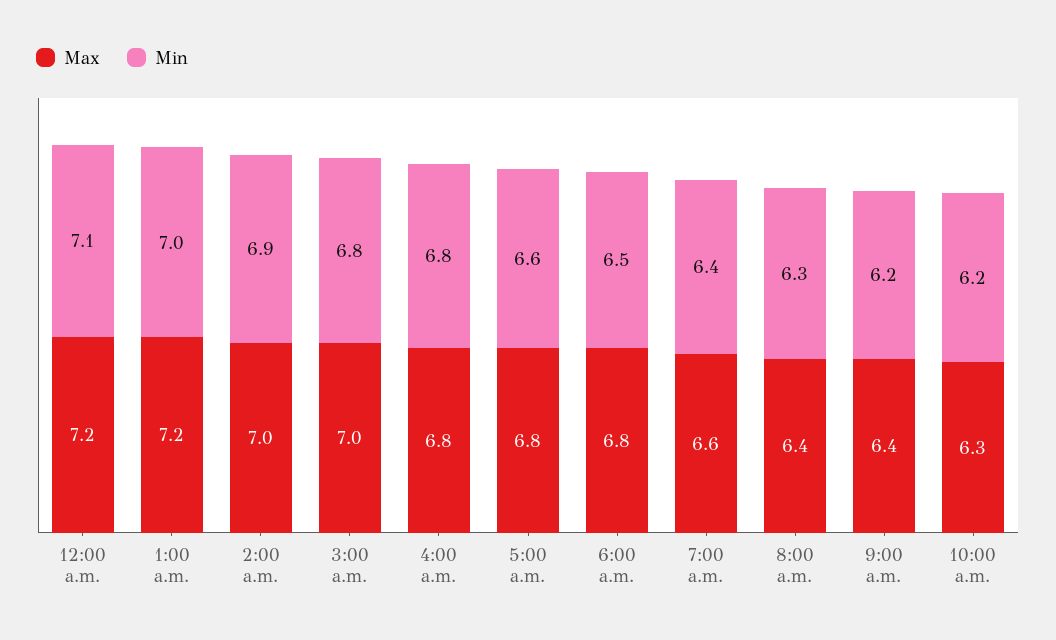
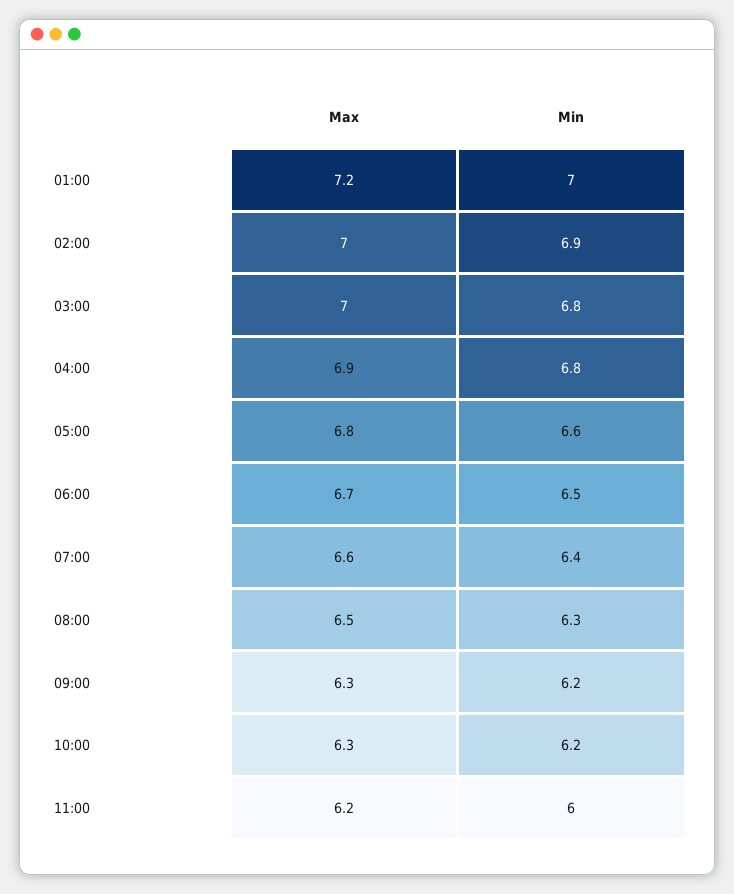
Max, 12:00 a.m.: 7.2 -> none
Min, 12:00 a.m.: 7.1 -> none
Max, 4:00 a.m.: 6.8 -> 6.9
Max, 6:00 a.m.: 6.8 -> 6.7
Max, 8:00 a.m.: 6.4 -> 6.5
Max, 9:00 a.m.: 6.4 -> 6.3
Max, 11:00: none -> 6.2
Min, 11:00: none -> 6

